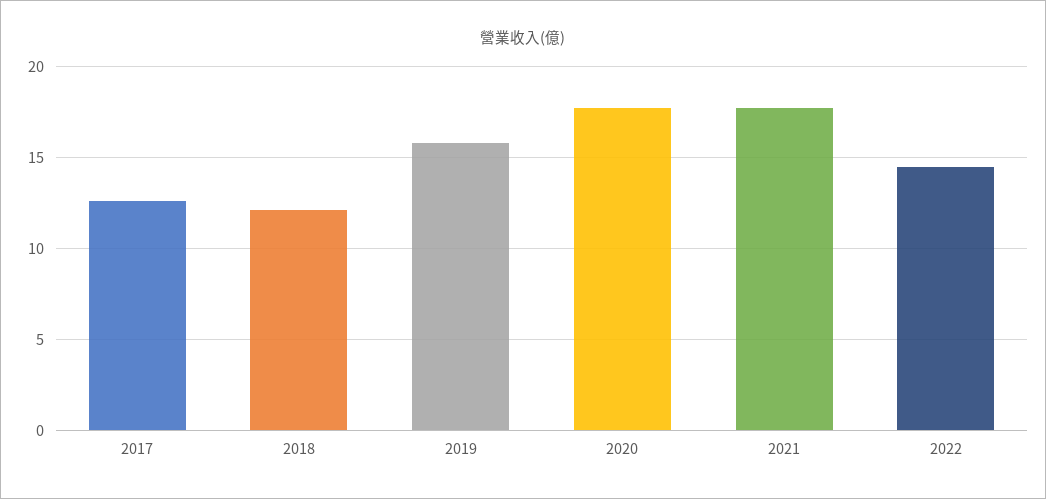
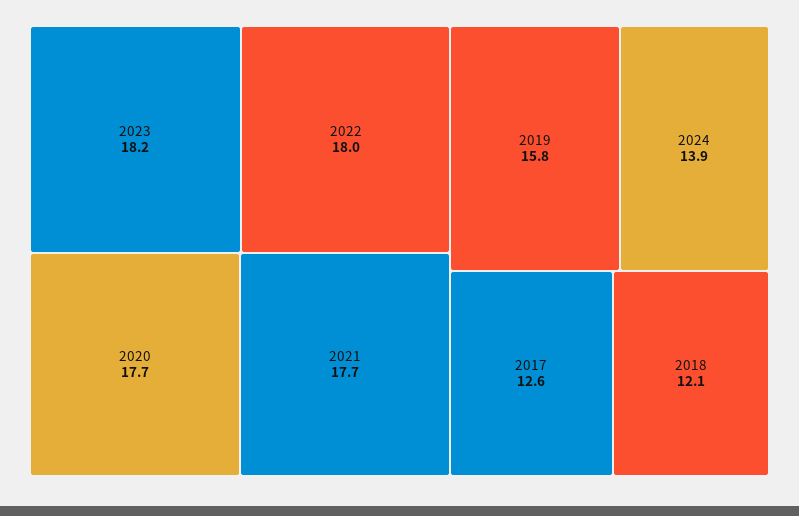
2022: 14.5 -> 18
2023: none -> 18.2
2024: none -> 13.9

